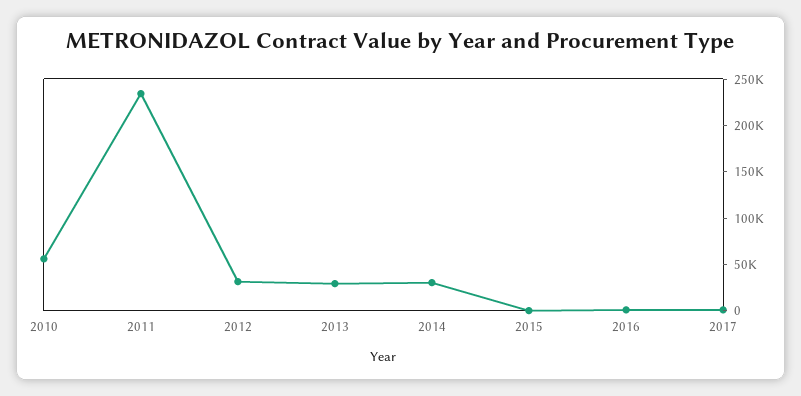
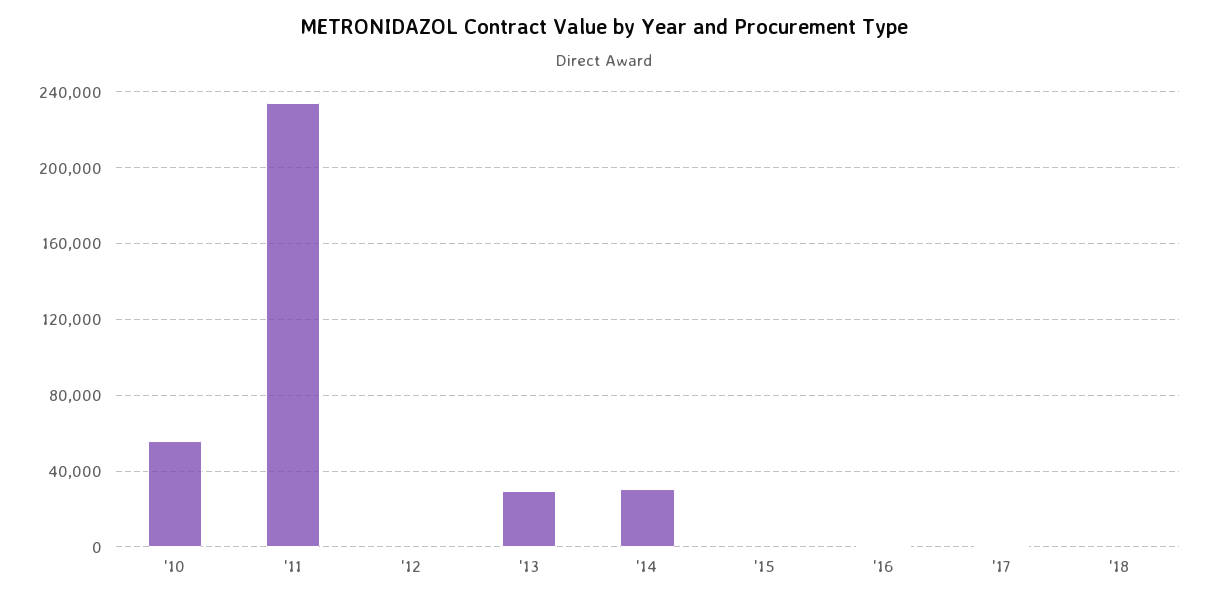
2012: 30000 -> 0
'18: none -> 0

